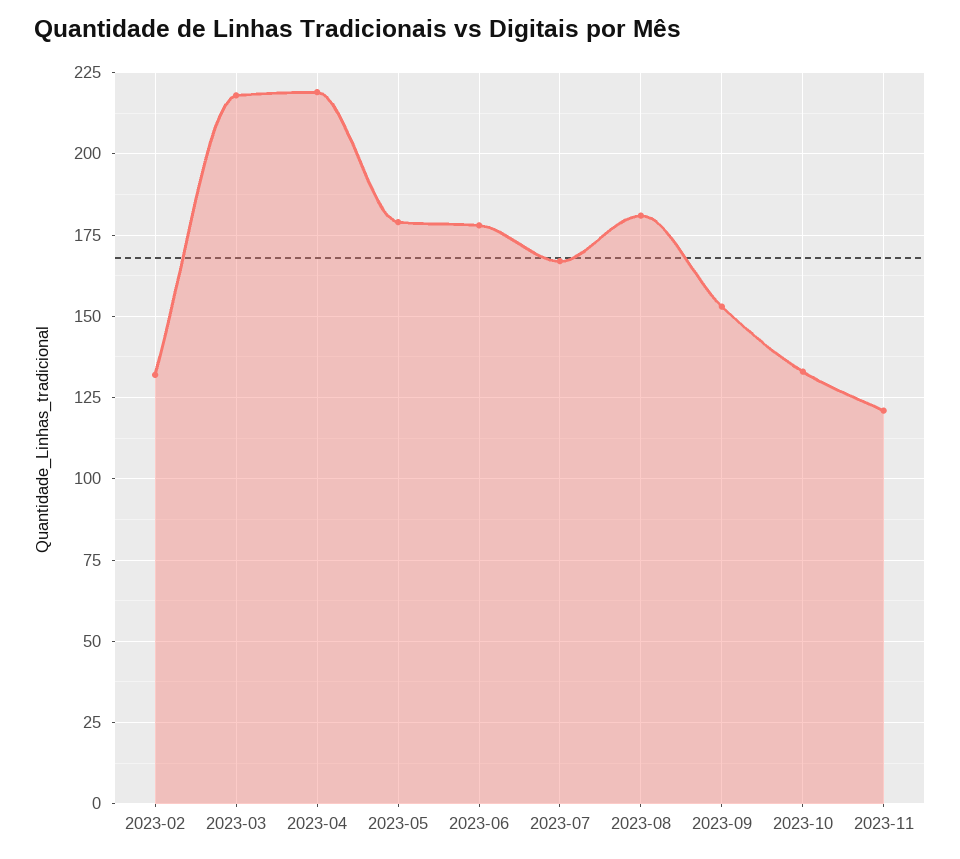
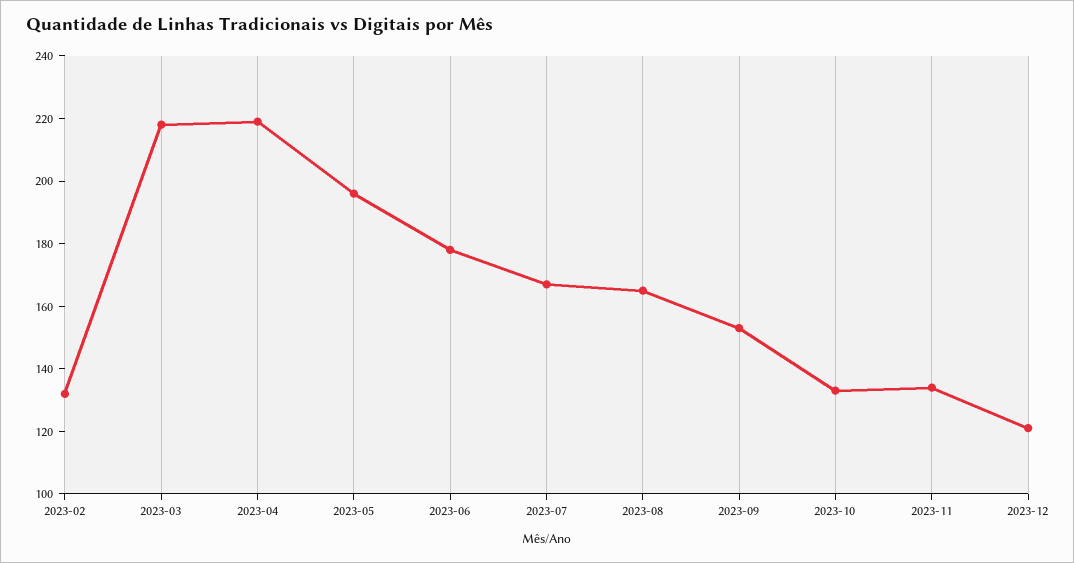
2023-05: 180 -> 195
2023-08: 180 -> 165
2023-11: 120 -> 135
2023-12: none -> 120

